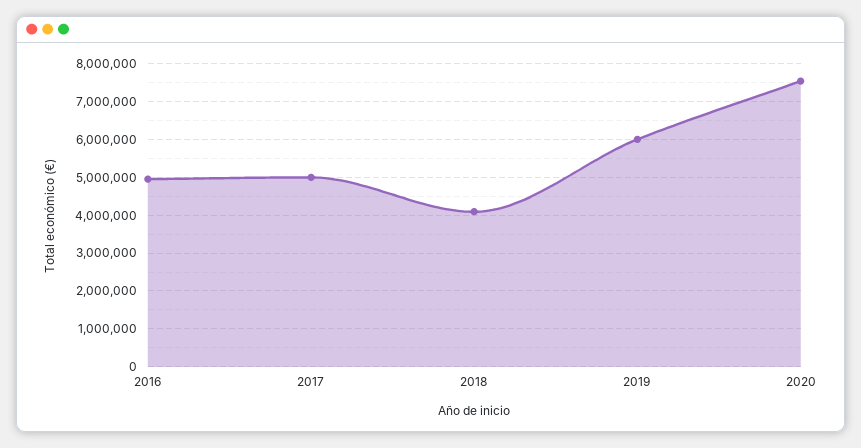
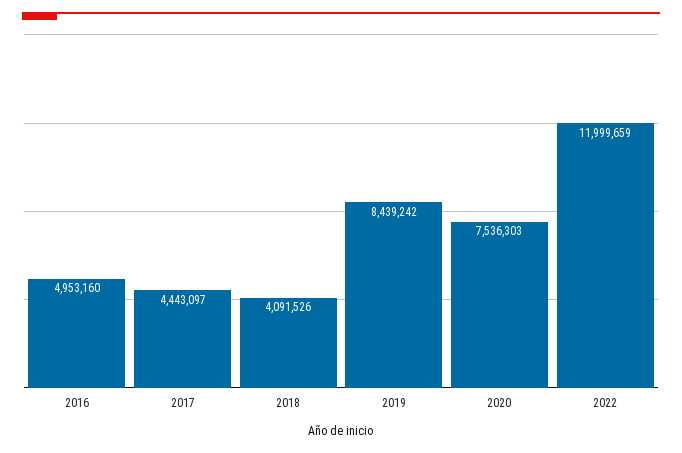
2017: 5000000 -> 4443097
2019: 6000000 -> 8439242
2022: none -> 11999659

